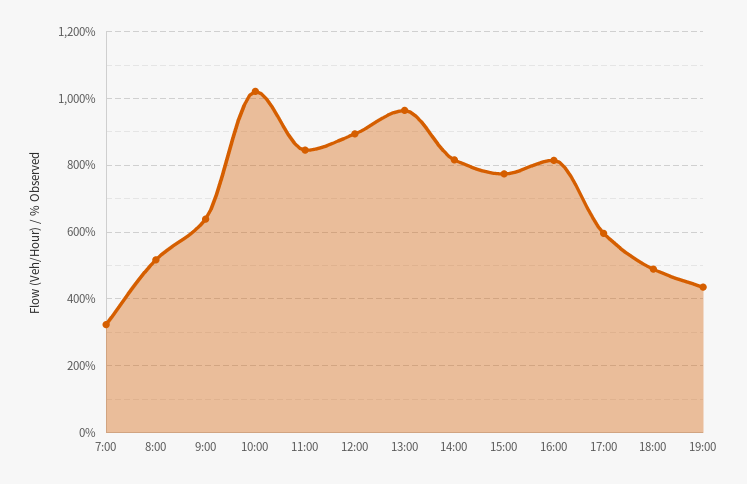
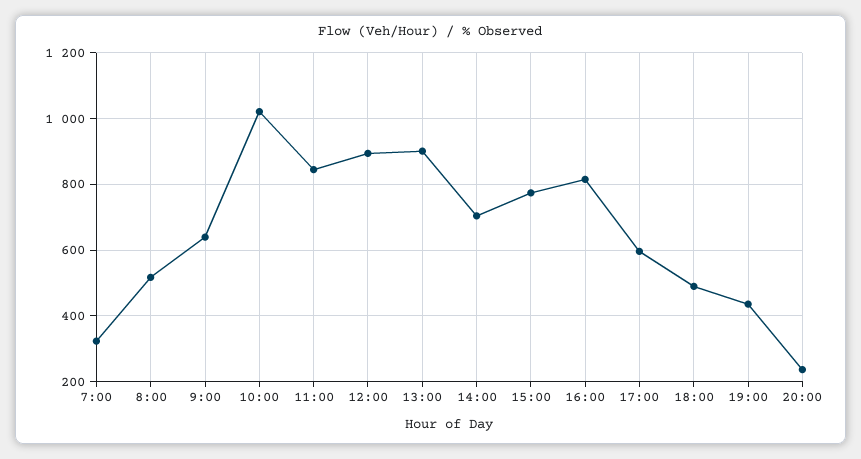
13:00: 960 -> 900
14:00: 820 -> 700
20:00: none -> 240

